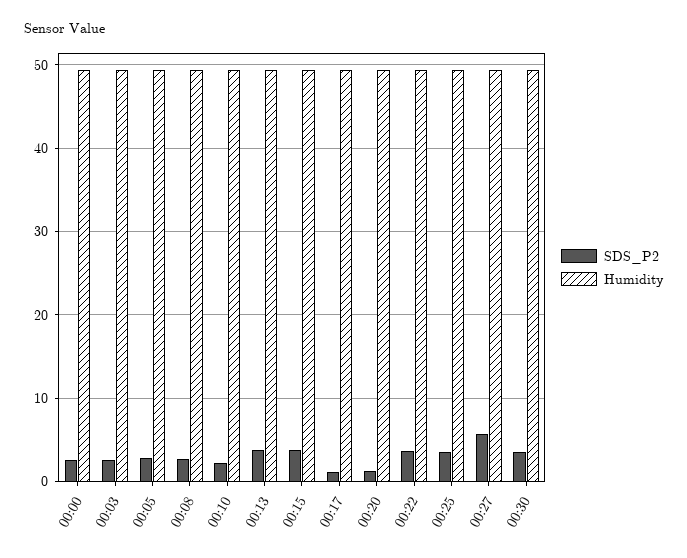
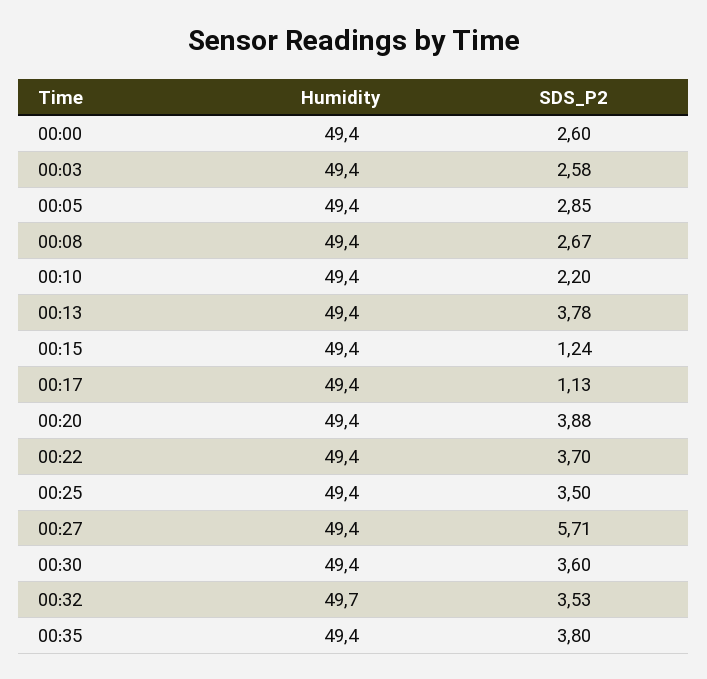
SDS_P2, 00:15: 4 -> 1.24
SDS_P2, 00:20: 1 -> 3.88
Humidity, 00:32: none -> 49.7
SDS_P2, 00:32: none -> 3.53
Humidity, 00:35: none -> 49.4
SDS_P2, 00:35: none -> 3.8

